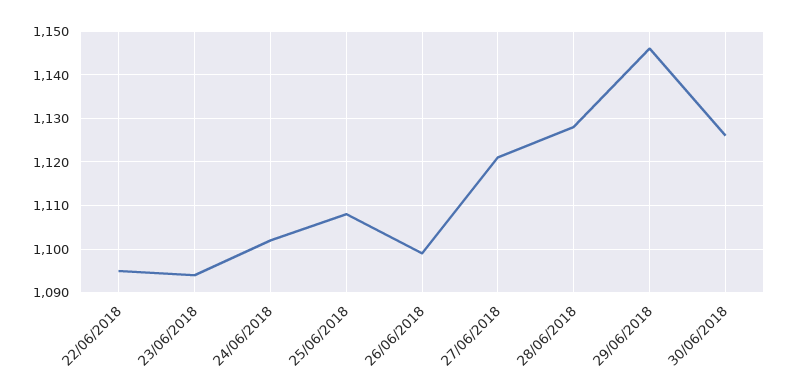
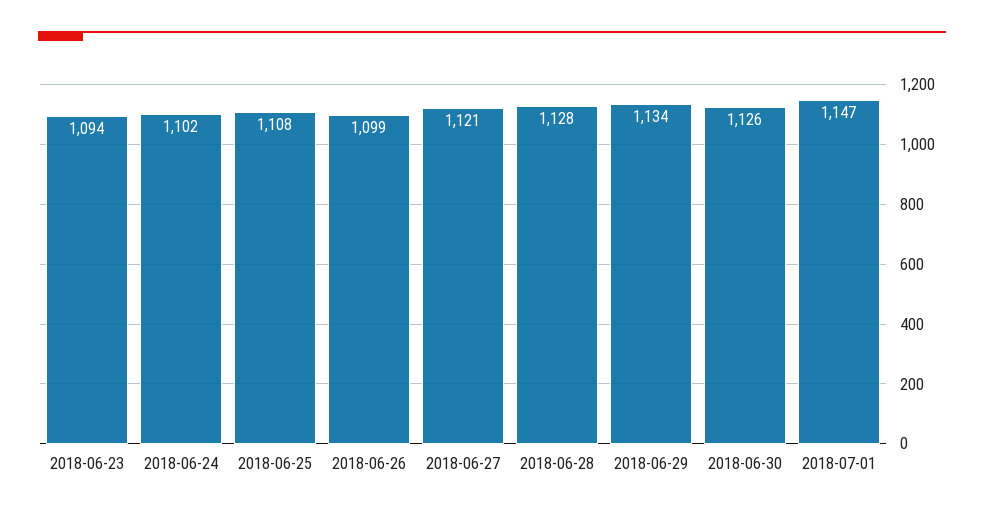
22/06/2018: 1095 -> none
29/06/2018: 1145 -> 1134
2018-07-01: none -> 1147

